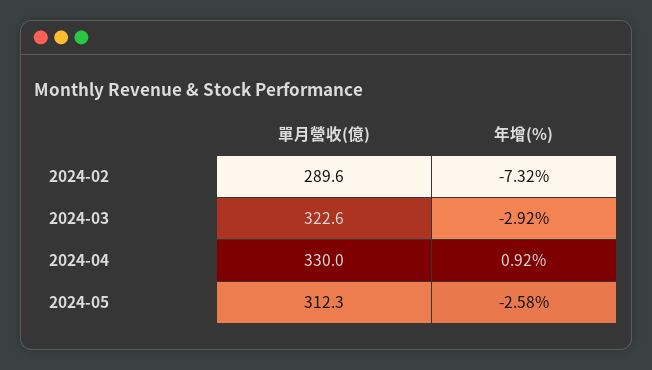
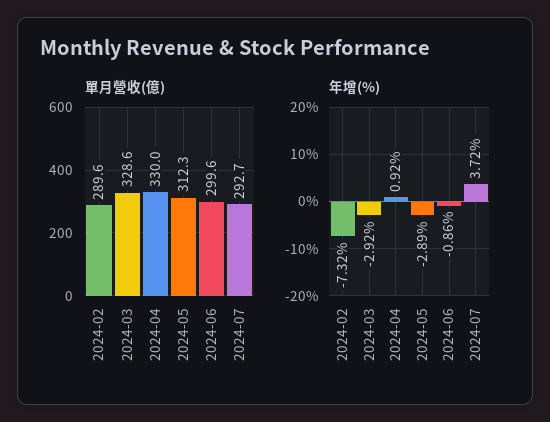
單月營收(億), 2024-03: 322.6 -> 328.6
年增(%), 2024-05: -2.58 -> -2.89
單月營收(億), 2024-06: none -> 299.6
單月營收(億), 2024-07: none -> 292.7
年增(%), 2024-06: none -> -0.86
年增(%), 2024-07: none -> 3.72

